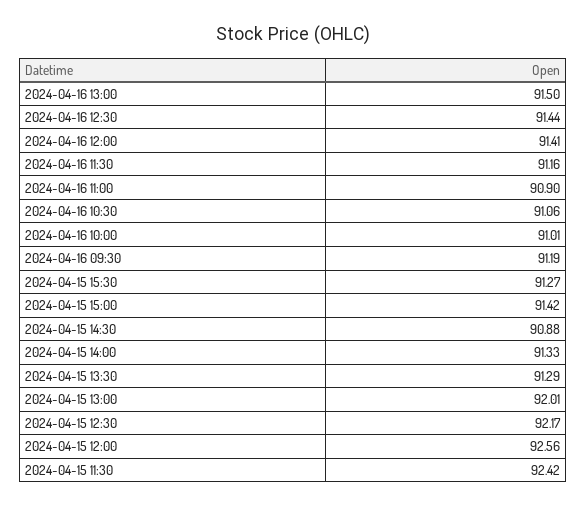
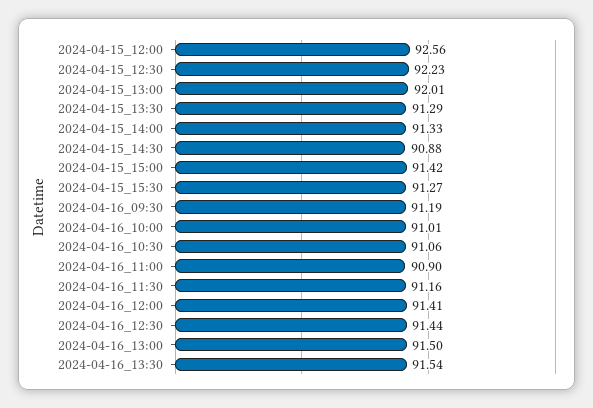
2024-04-15 12:30: 92.17 -> 92.23
2024-04-15 11:30: 92.42 -> none
2024-04-16_13:30: none -> 91.54

